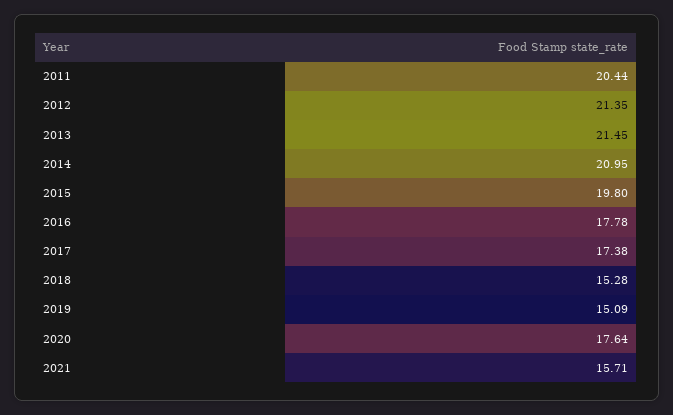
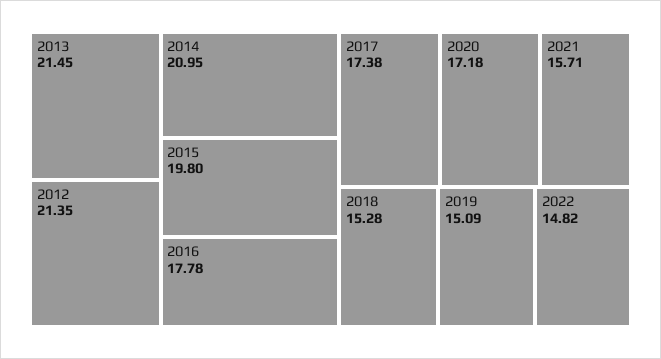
2011: 20.44 -> none
2020: 17.64 -> 17.18
2022: none -> 14.82

